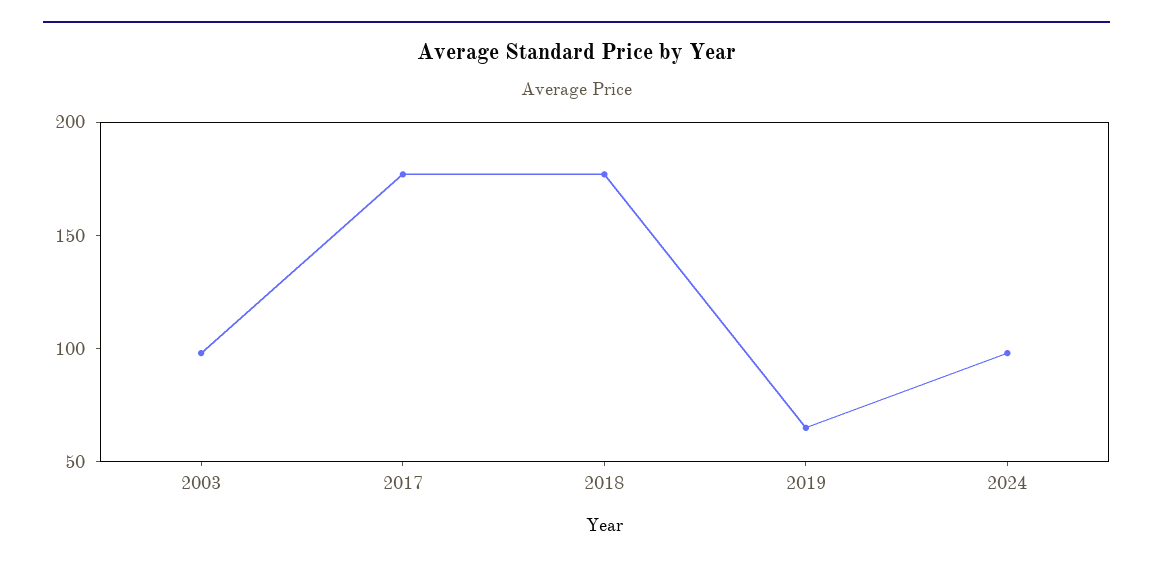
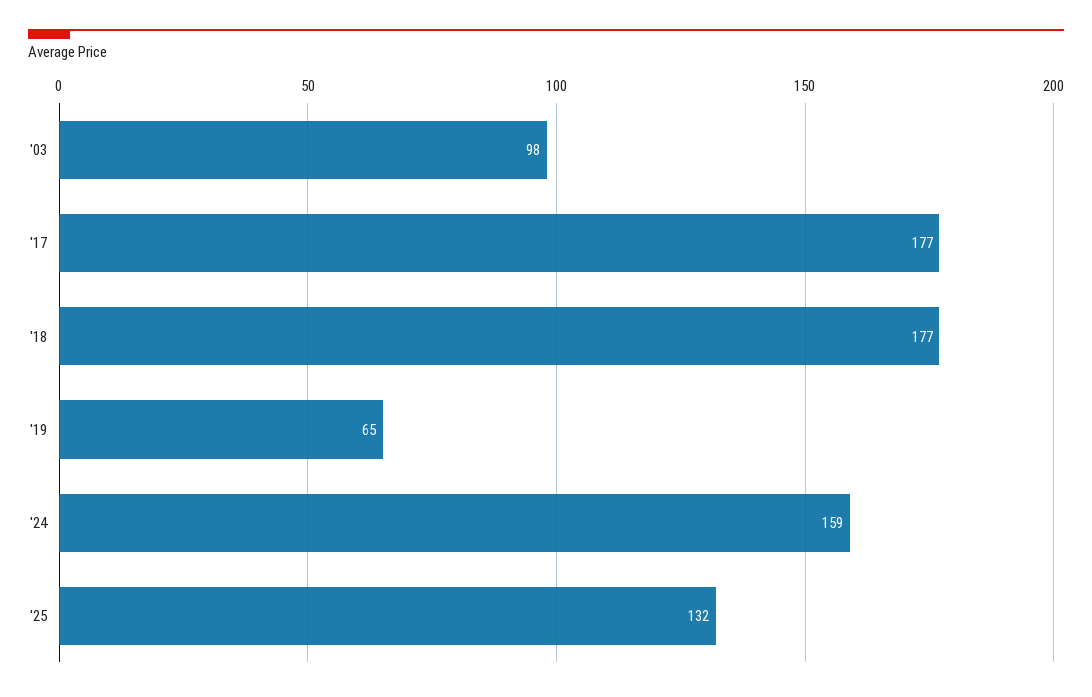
2024: 100 -> 159
'25: none -> 132

